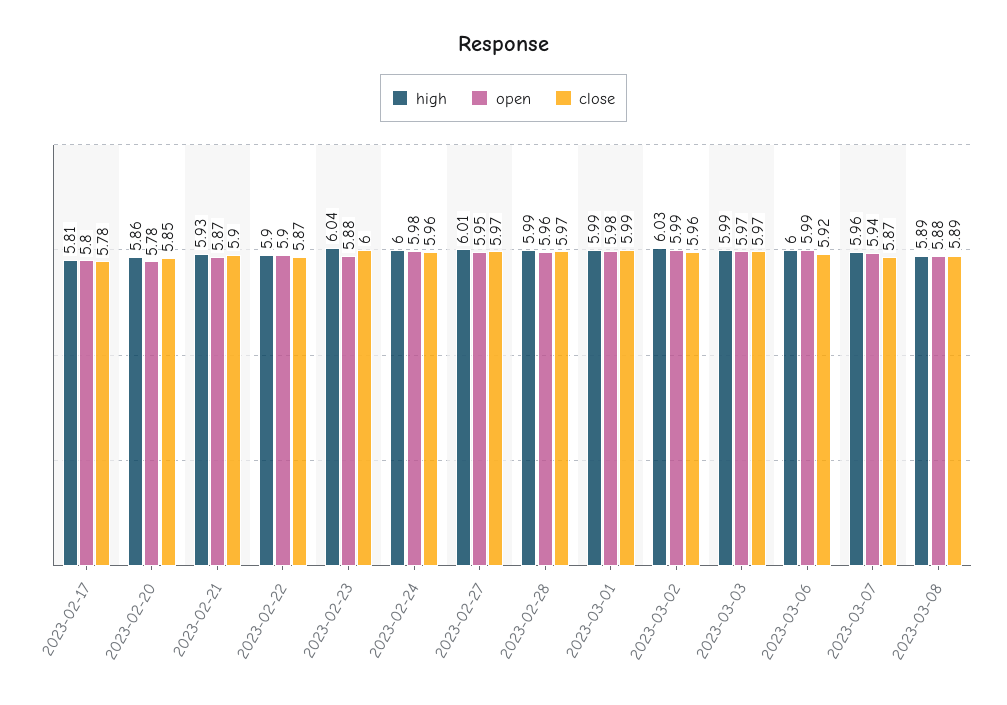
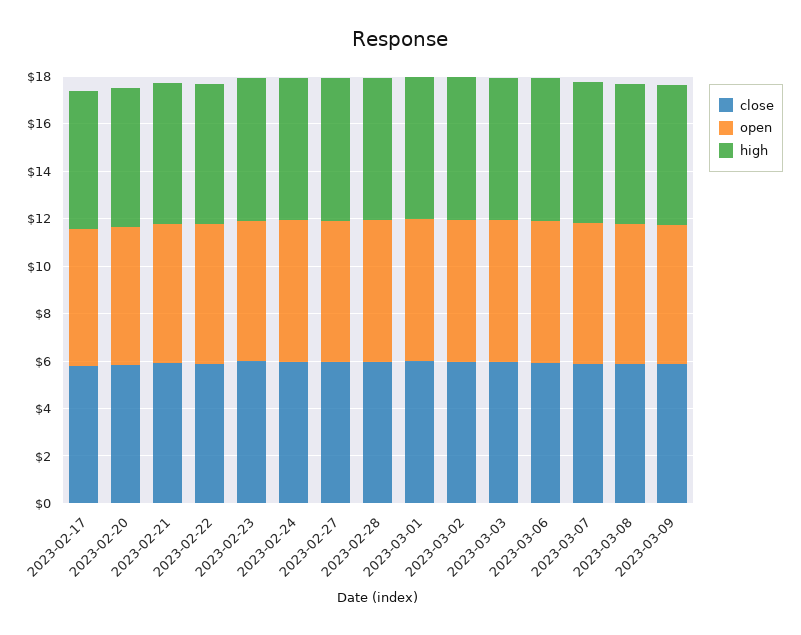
close, 2023-03-09: none -> 6
open, 2023-03-09: none -> 6
high, 2023-03-09: none -> 6

